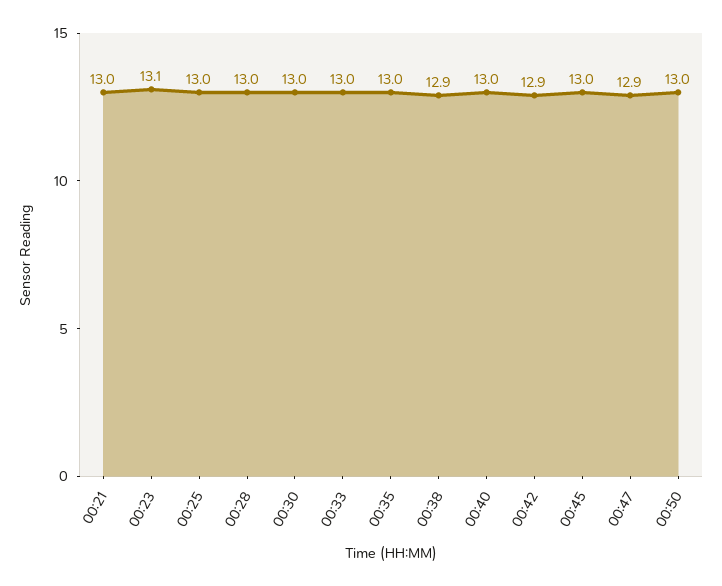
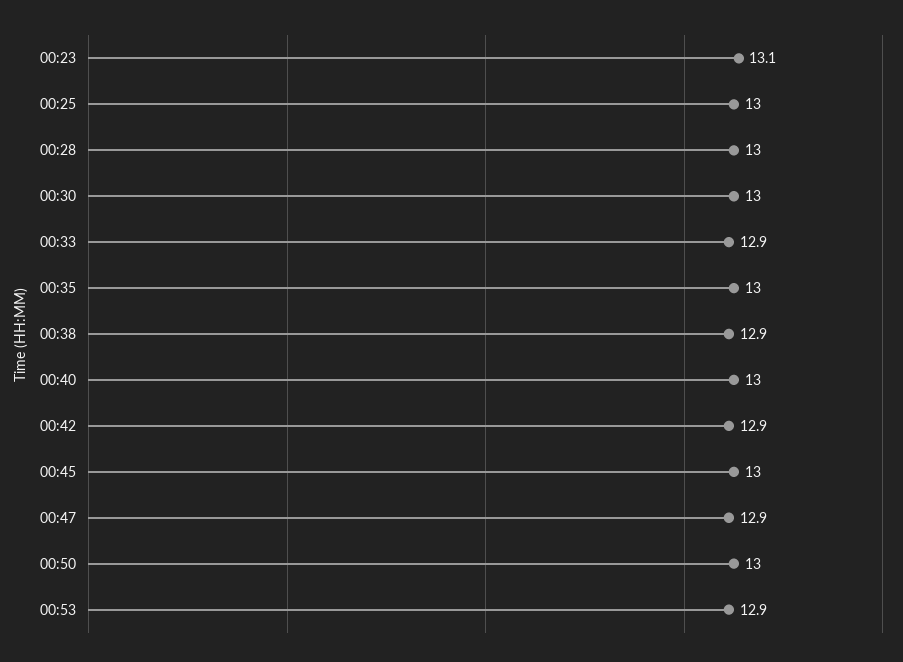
00:21: 13 -> none
00:33: 13 -> 12.9
00:53: none -> 12.9

